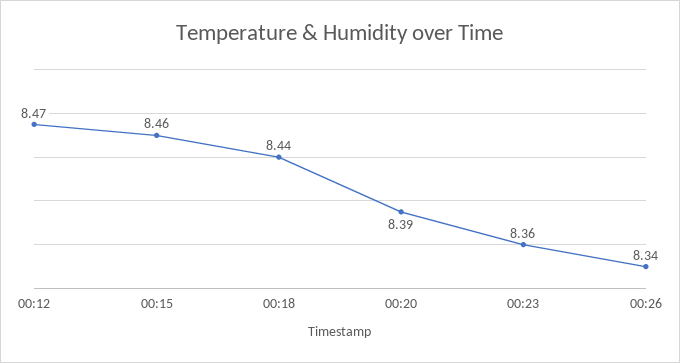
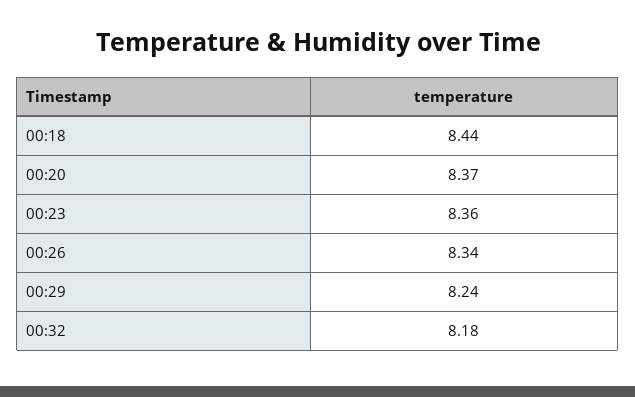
00:12: 8.47 -> none
00:15: 8.46 -> none
00:20: 8.39 -> 8.37
00:29: none -> 8.24
00:32: none -> 8.18

